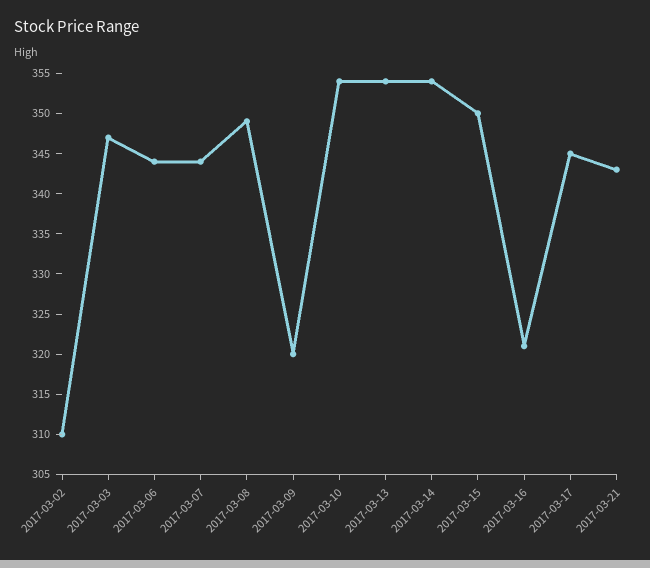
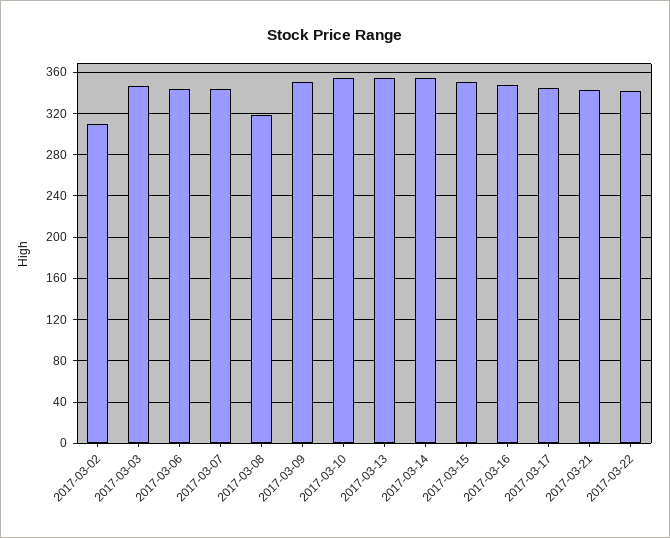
2017-03-08: 349 -> 320
2017-03-09: 320 -> 350
2017-03-16: 321 -> 350
2017-03-22: none -> 340

